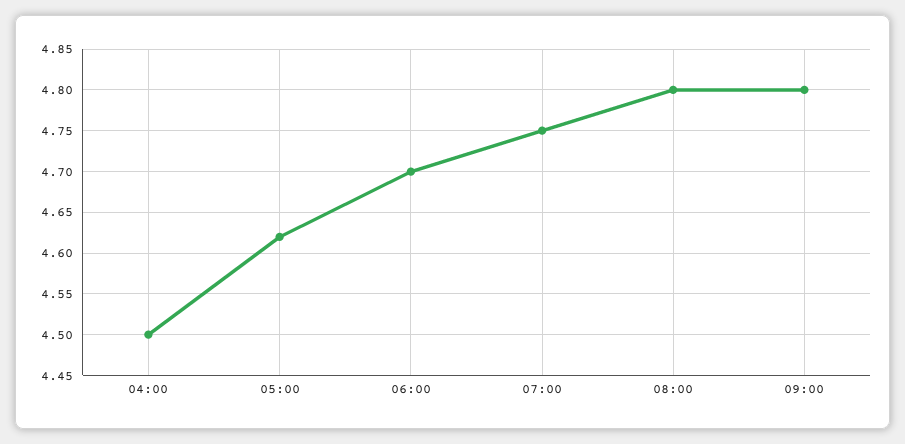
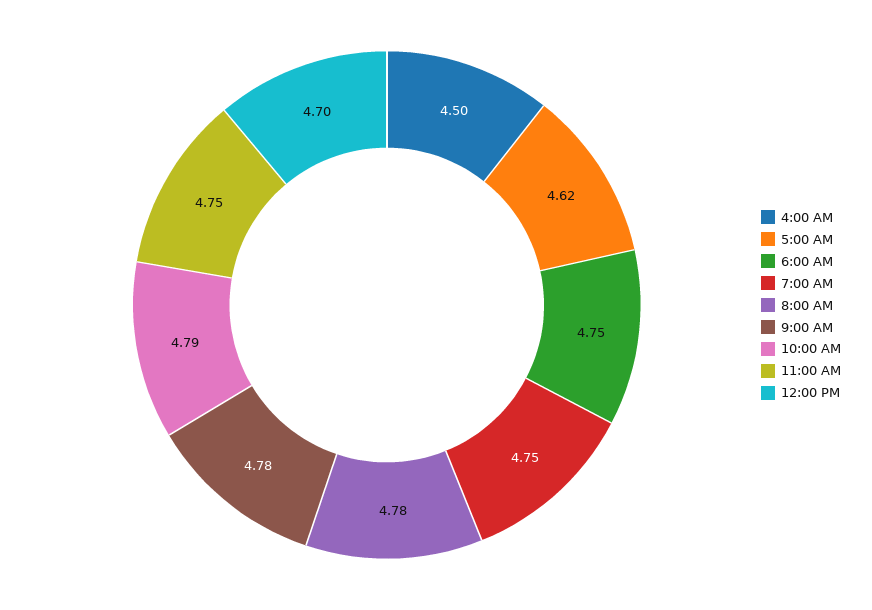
06:00: 4.7 -> 4.75
08:00: 4.8 -> 4.78
09:00: 4.8 -> 4.78
10:00 AM: none -> 4.79
11:00 AM: none -> 4.75
12:00 PM: none -> 4.7

